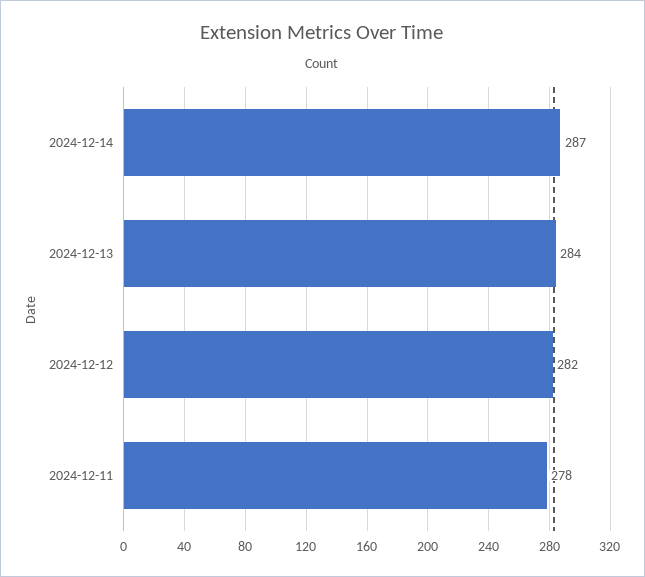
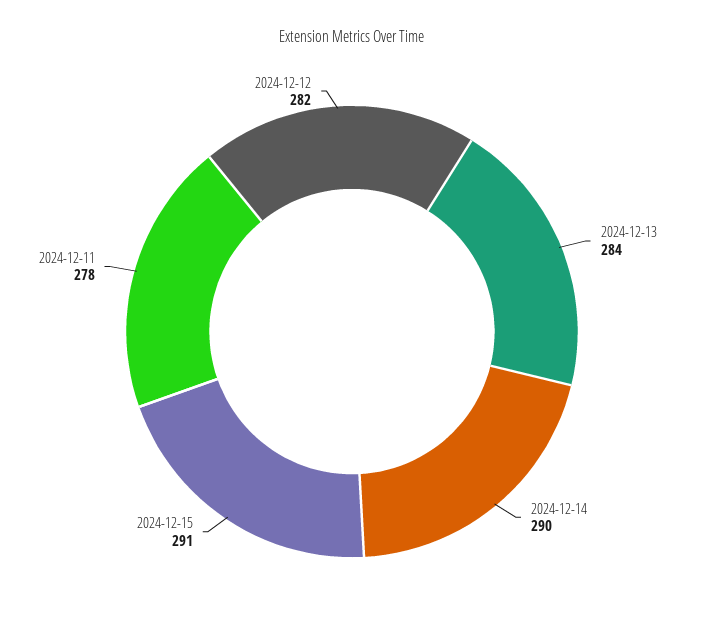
2024-12-14: 287 -> 290
2024-12-15: none -> 291

